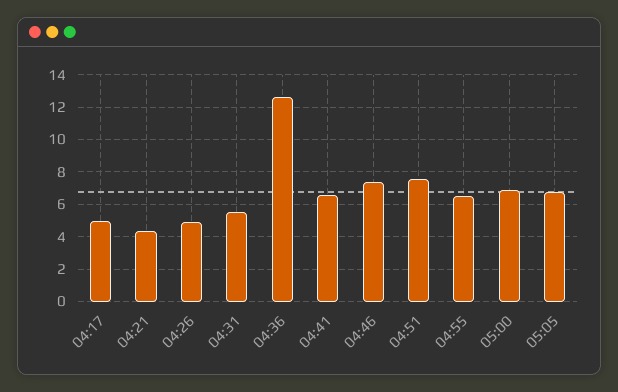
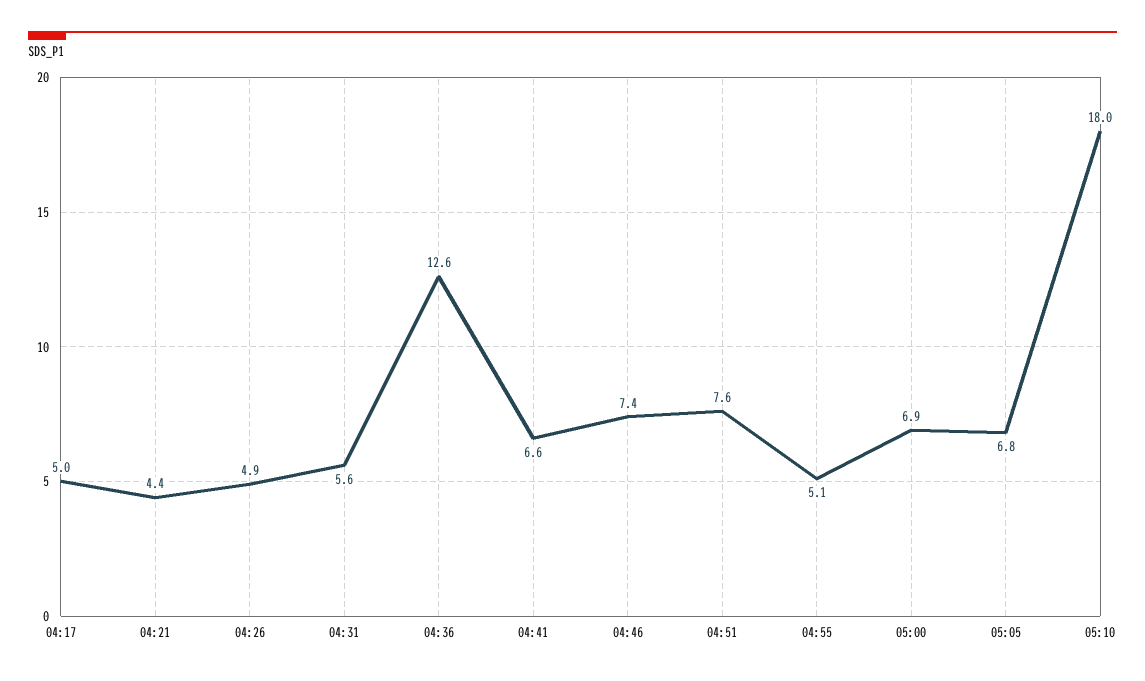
04:55: 6.5 -> 5.1
05:10: none -> 18

